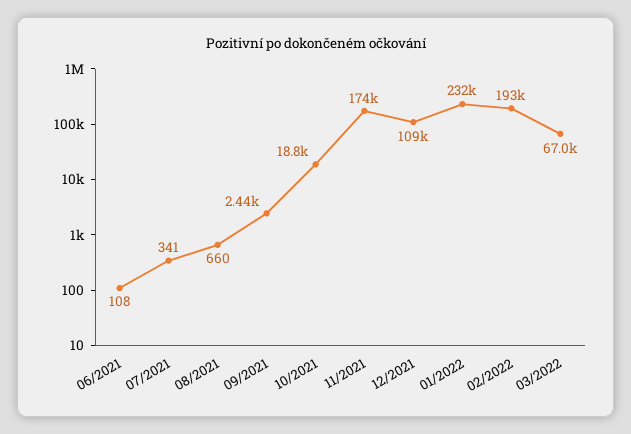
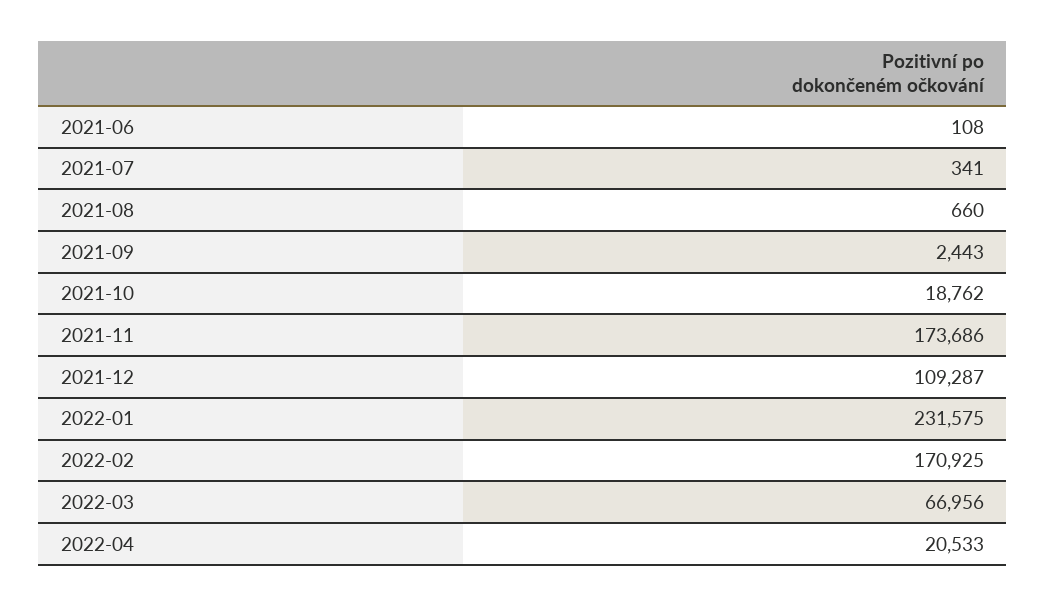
02/2022: 193000 -> 170925
2022-04: none -> 20533

